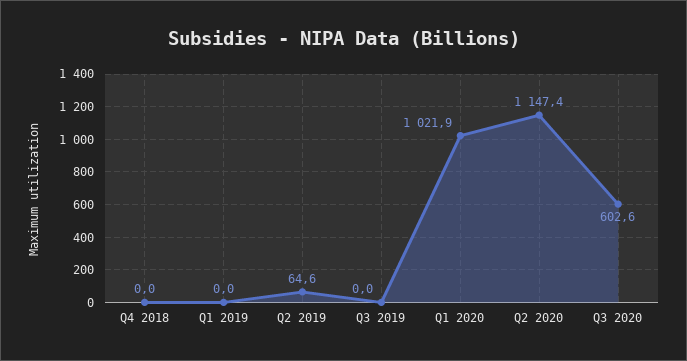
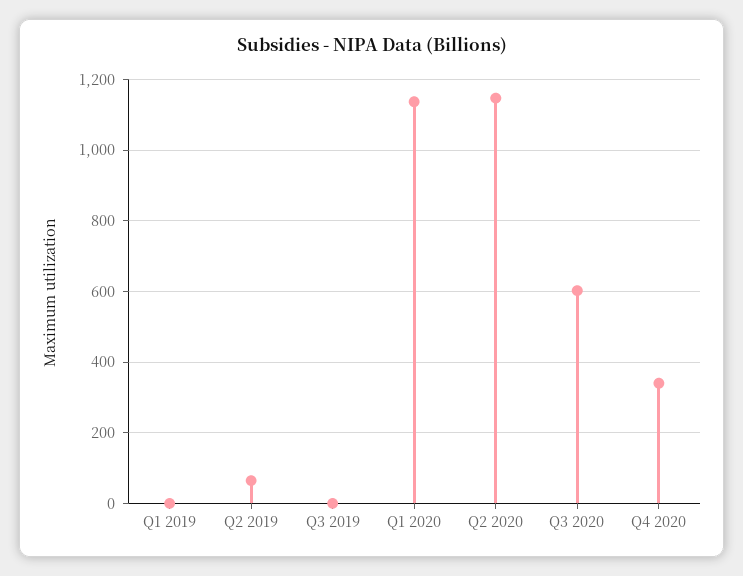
Q4 2018: 0 -> none
Q1 2020: 1021.9 -> 1140
Q4 2020: none -> 340

